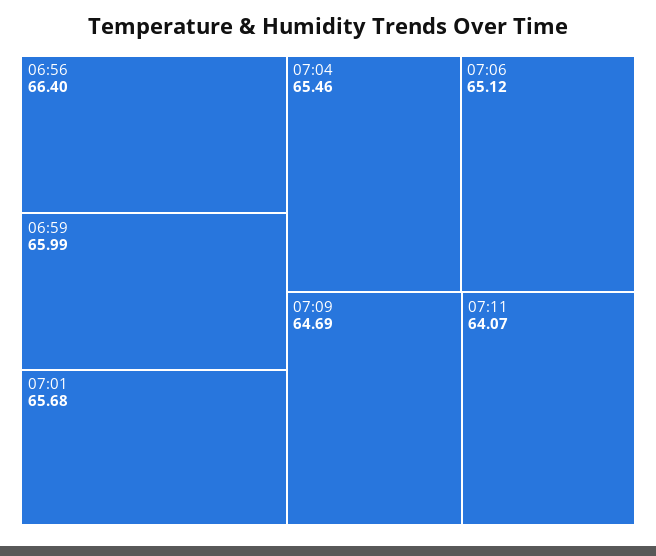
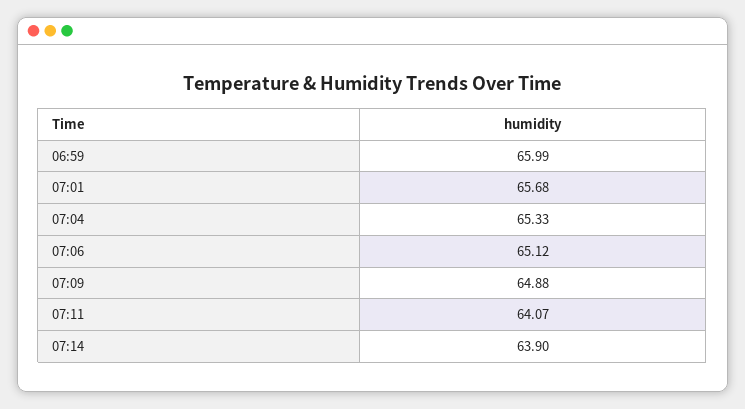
06:56: 66.4 -> none
07:04: 65.46 -> 65.33
07:09: 64.69 -> 64.88
07:14: none -> 63.9

